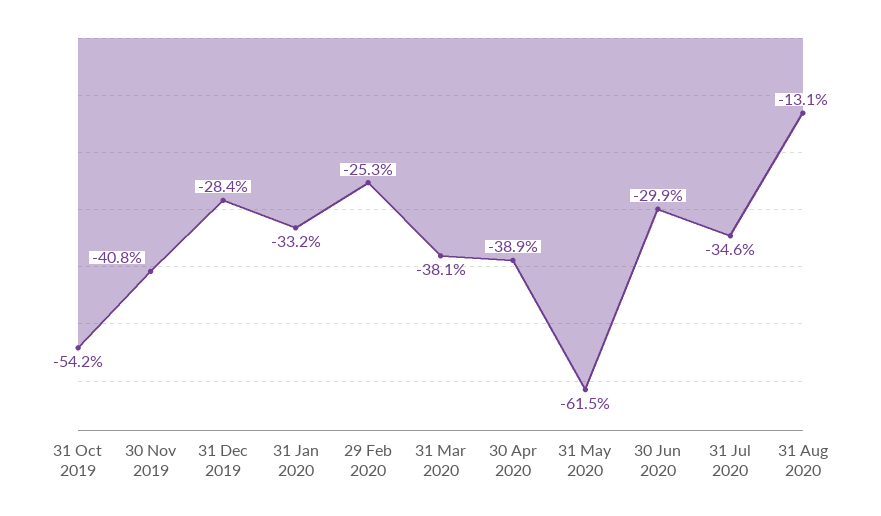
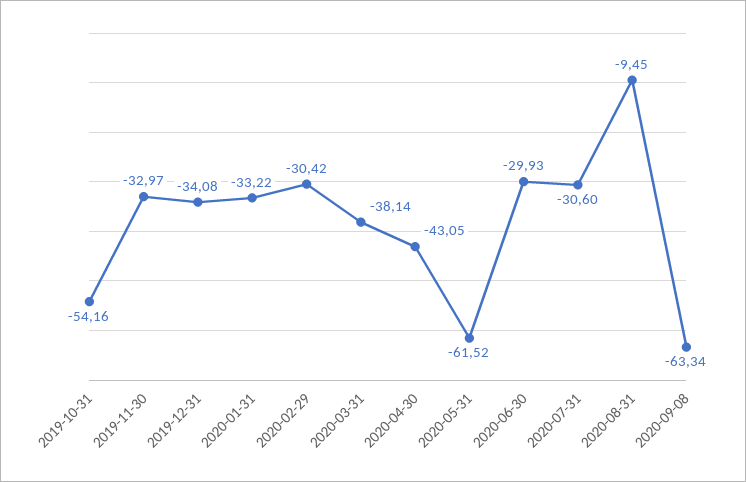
30 Nov 2019: -40.8 -> -32.97
31 Dec 2019: -28.4 -> -34.08
29 Feb 2020: -25.3 -> -30.42
30 Apr 2020: -38.9 -> -43.05
31 Jul 2020: -34.6 -> -30.6
31 Aug 2020: -13.1 -> -9.45
2020-09-08: none -> -63.34

